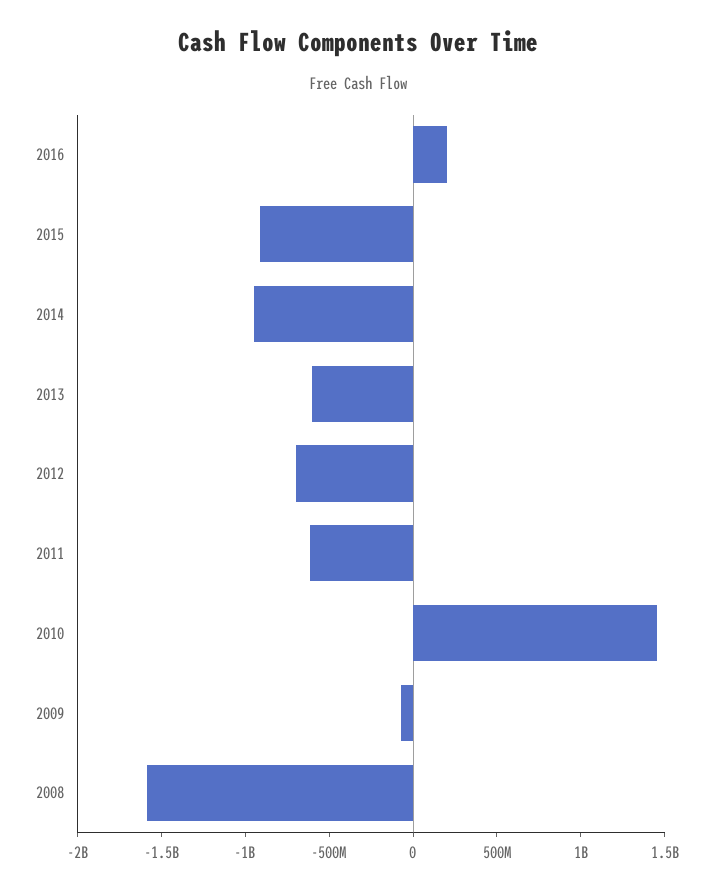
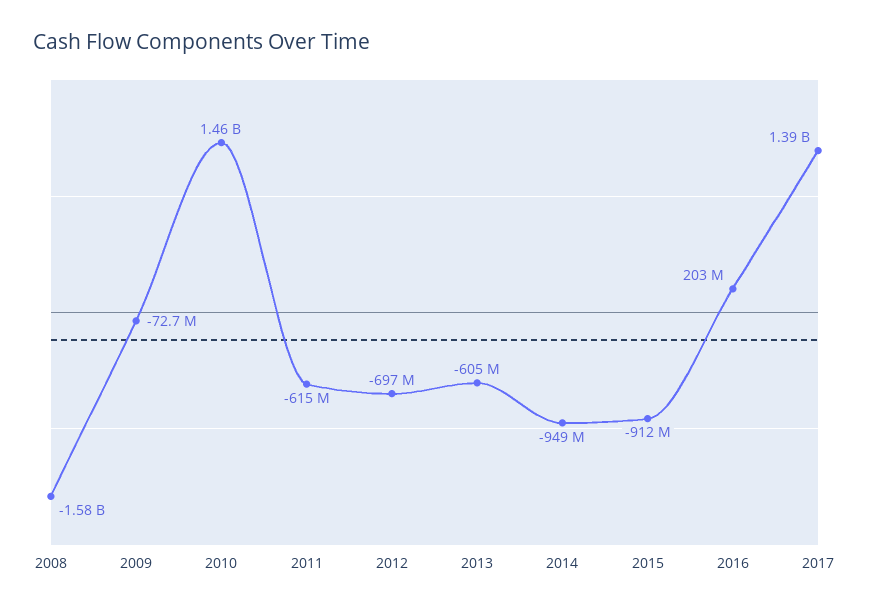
2017: none -> 1390000000

